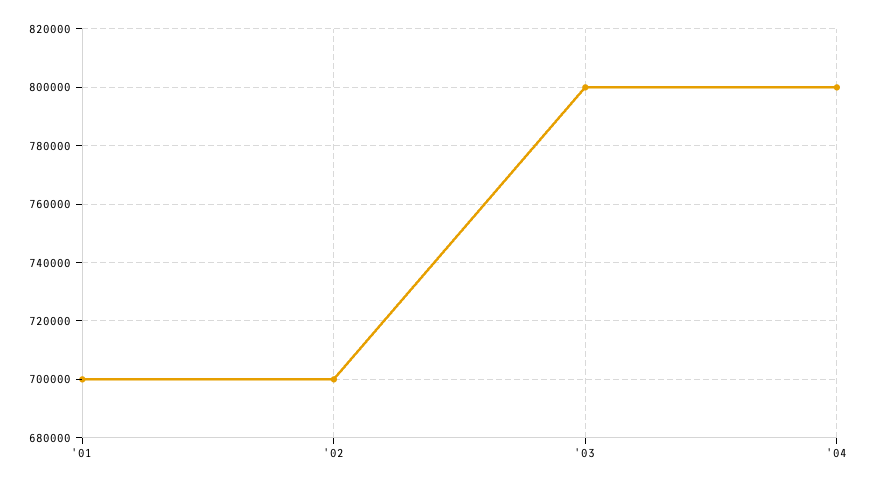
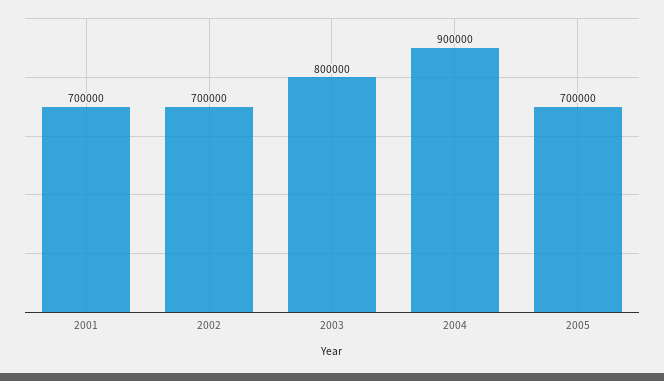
'04: 800000 -> 900000
2005: none -> 700000

